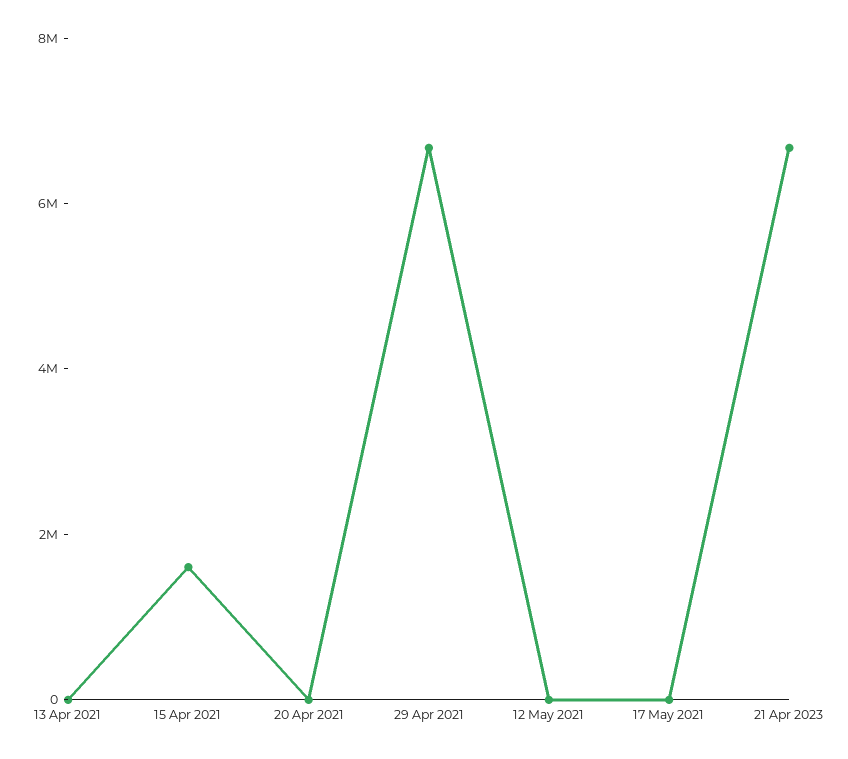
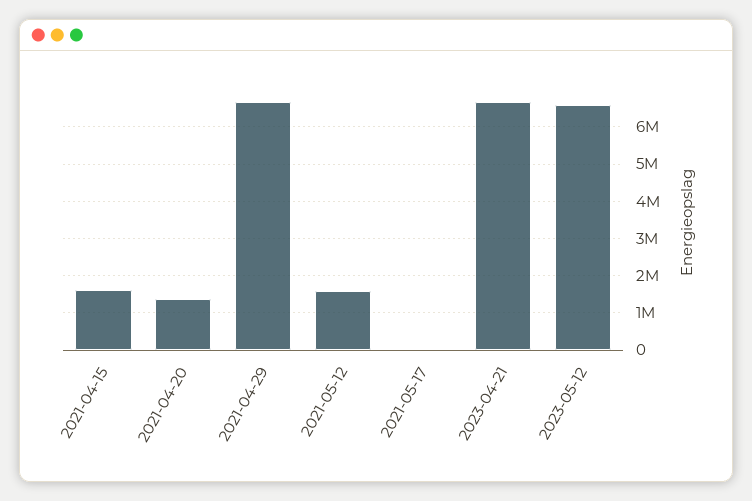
13 Apr 2021: 0 -> none
20 Apr 2021: 0 -> 1400000
12 May 2021: 0 -> 1600000
2023-05-12: none -> 6600000

